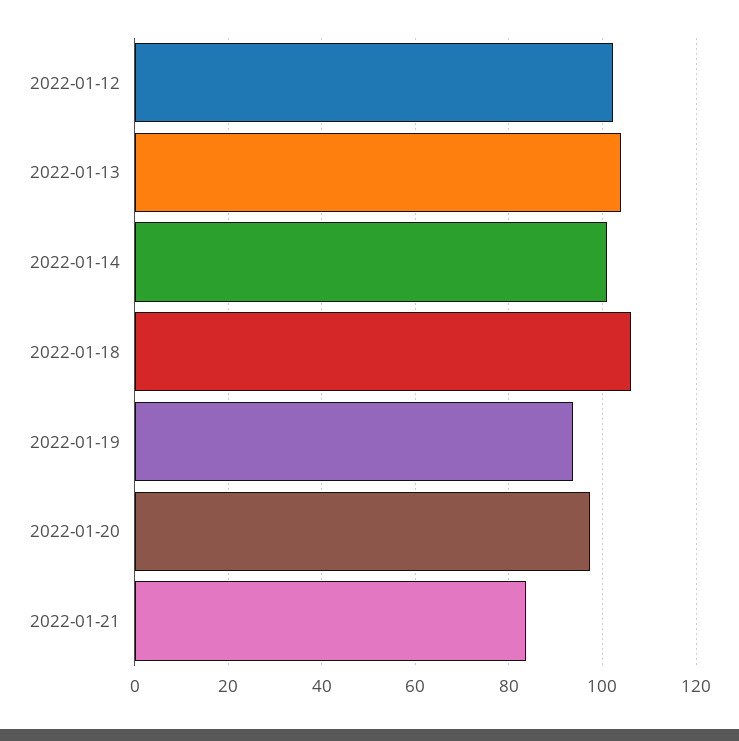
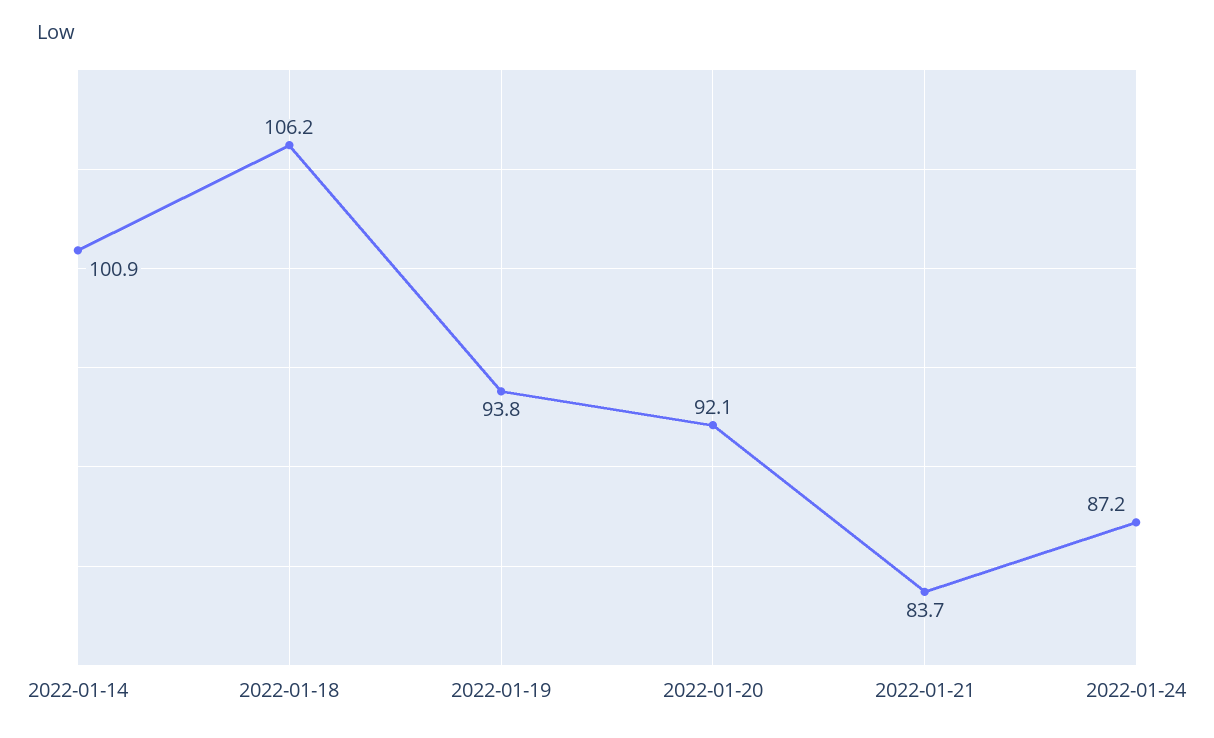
2022-01-12: 102 -> none
2022-01-13: 104 -> none
2022-01-20: 98 -> 92.1
2022-01-24: none -> 87.2

